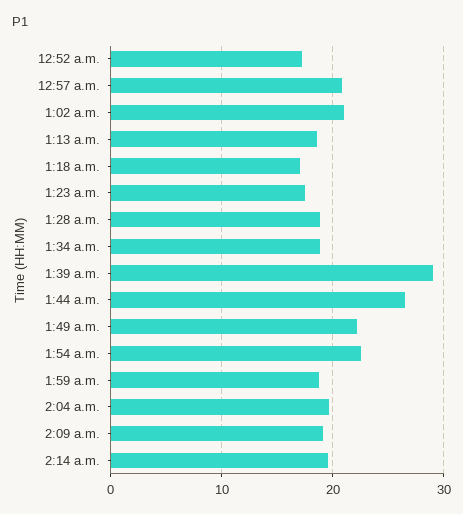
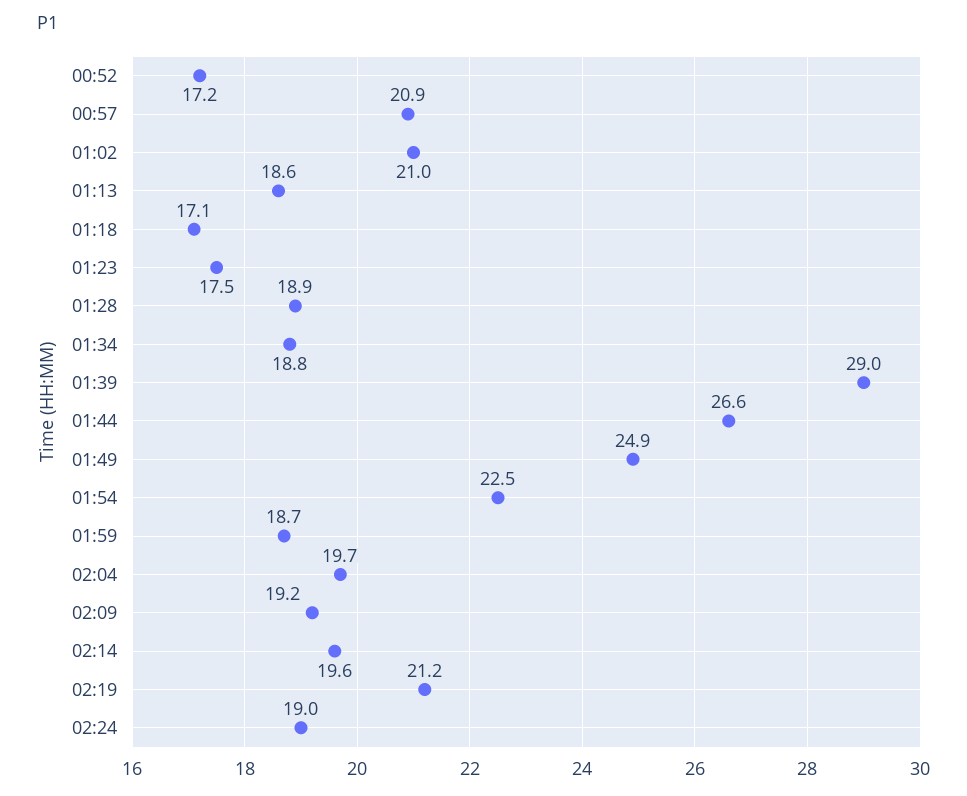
1:49 a.m.: 22 -> 24.9
02:19: none -> 21.2
02:24: none -> 19

